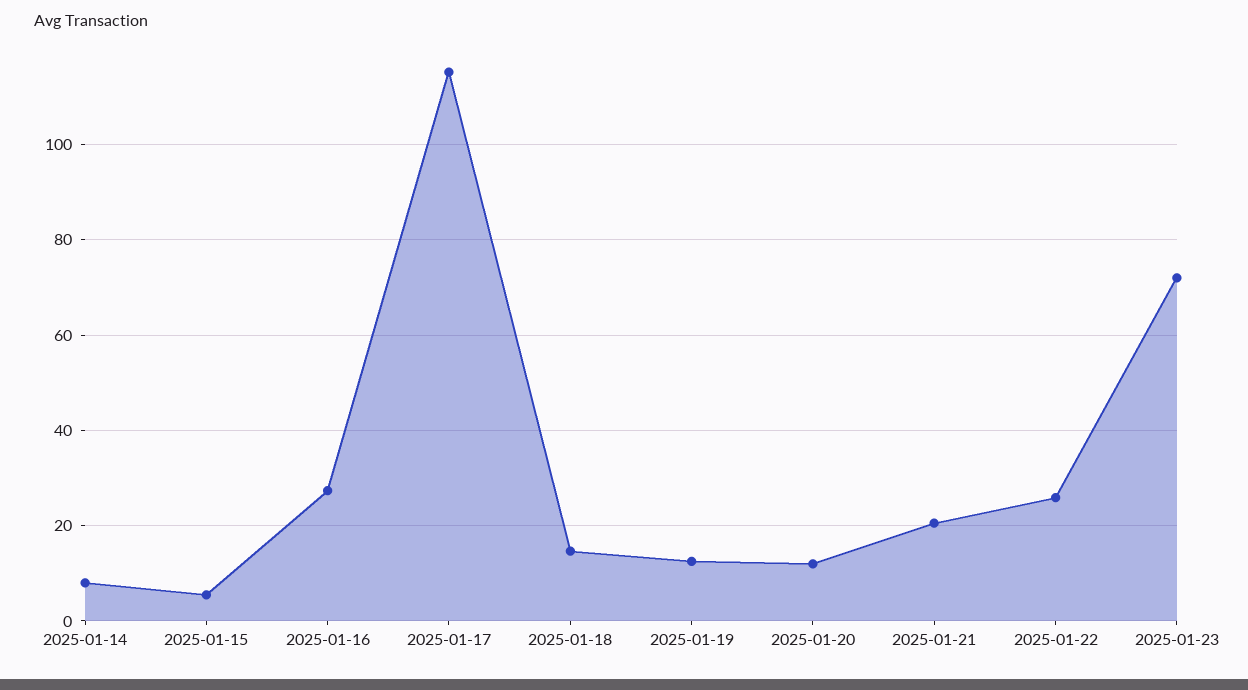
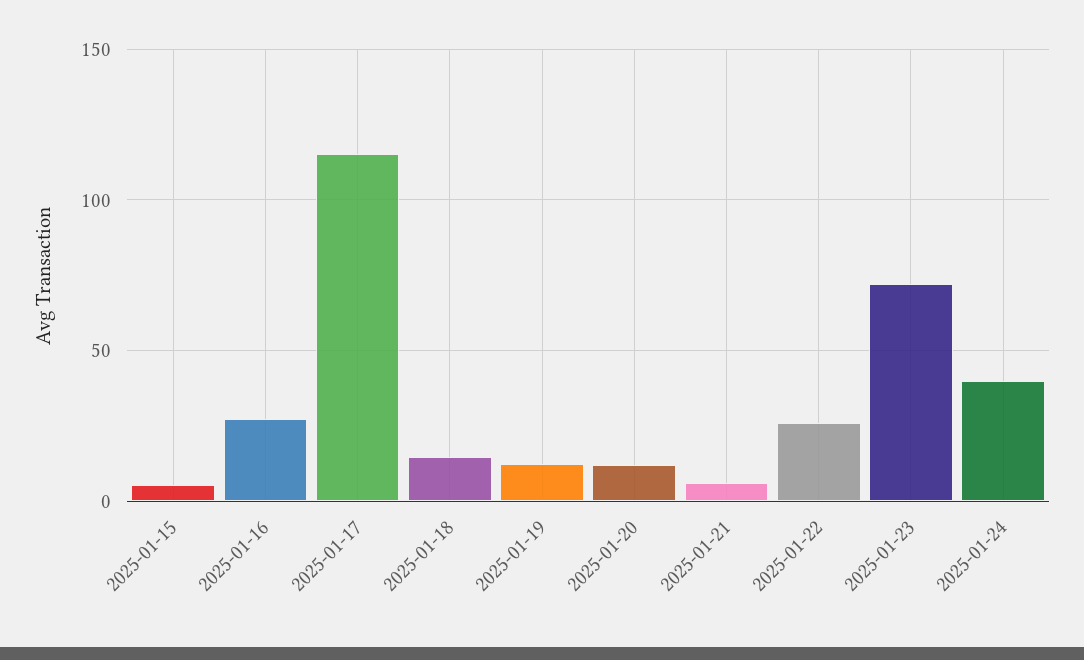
2025-01-14: 8 -> none
2025-01-21: 20 -> 5
2025-01-24: none -> 40

